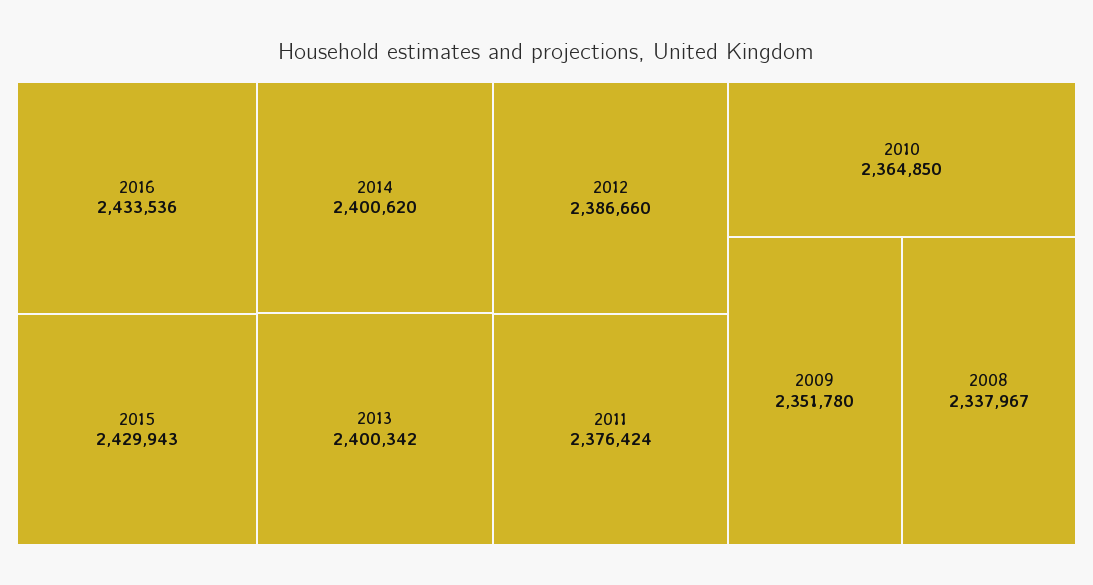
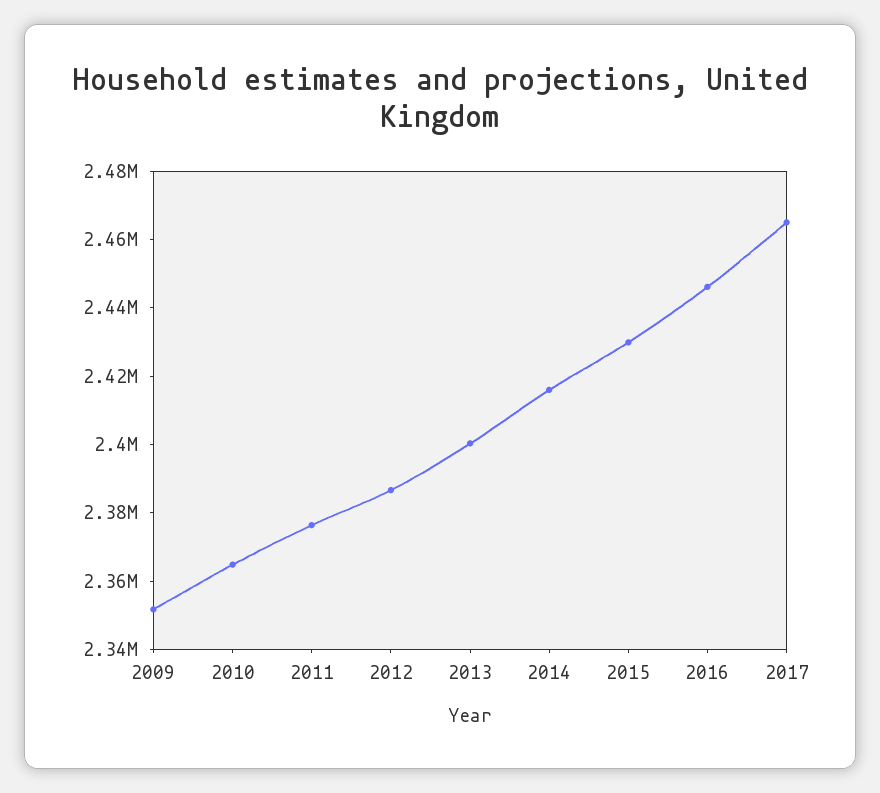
2016: 2433536 -> 2445000
2014: 2400620 -> 2415000
2008: 2337967 -> none
2017: none -> 2465000

